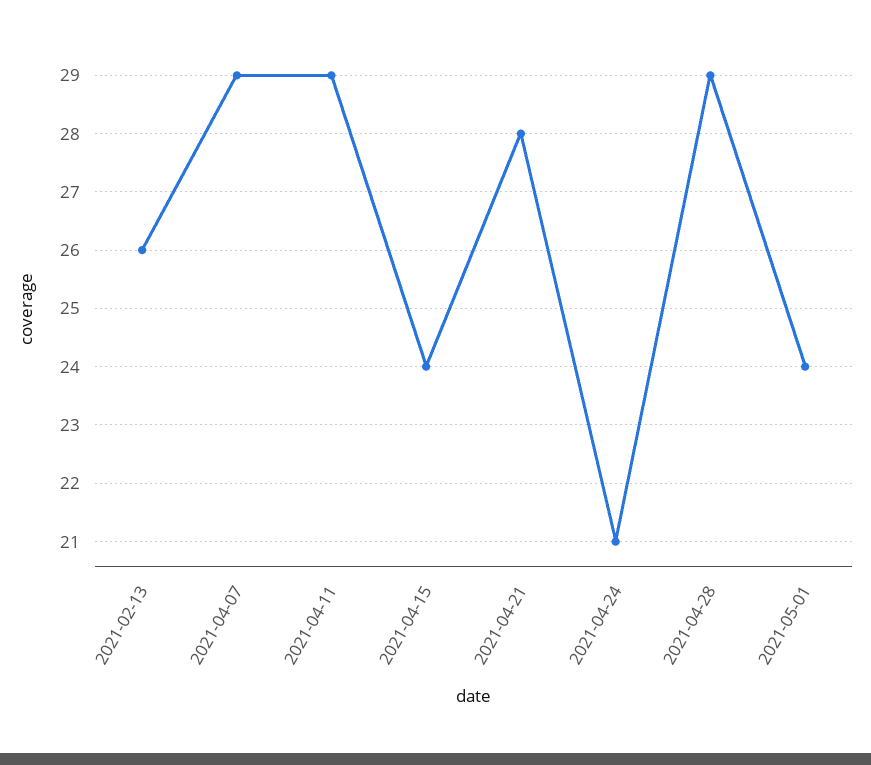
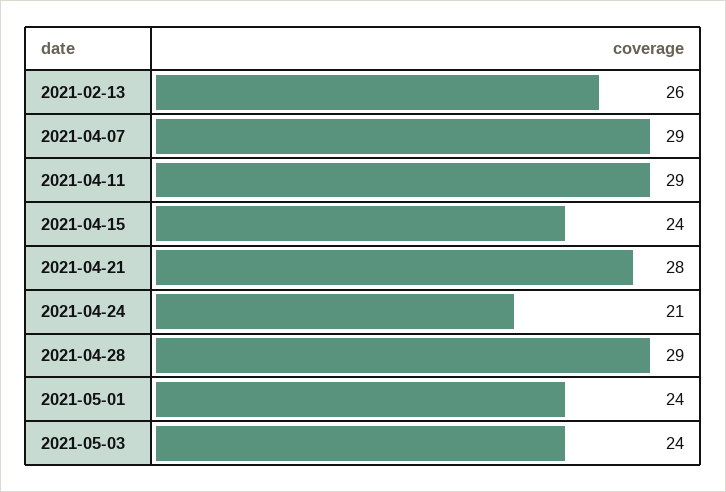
2021-05-03: none -> 24

